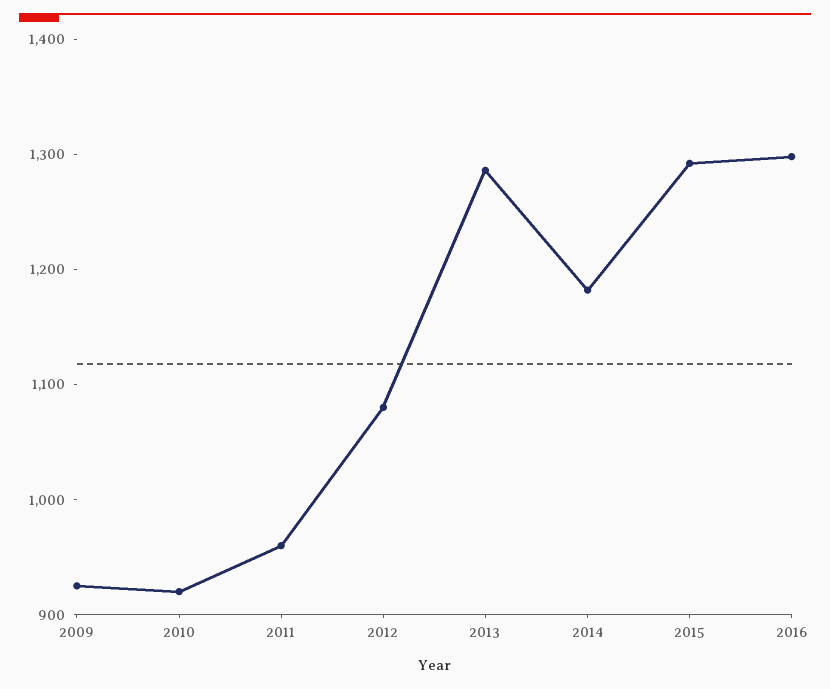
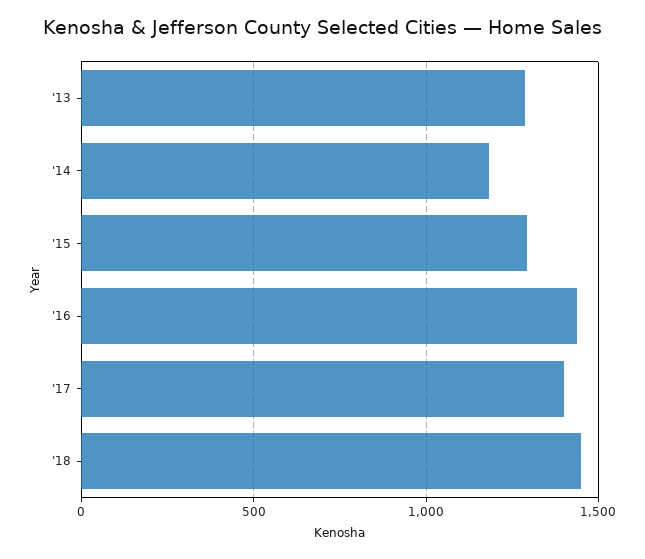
2009: 920 -> none
2010: 920 -> none
2011: 960 -> none
2012: 1080 -> none
2016: 1300 -> 1450
'17: none -> 1400
'18: none -> 1450

